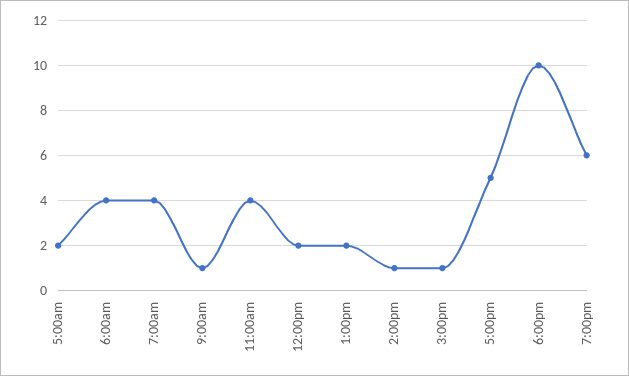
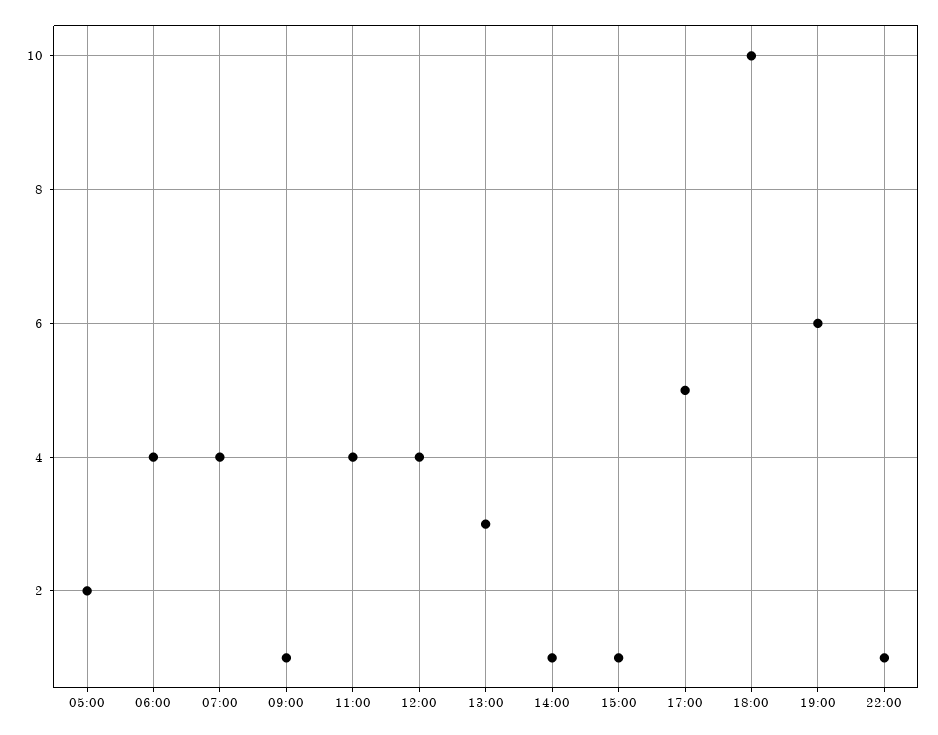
12:00pm: 2 -> 4
1:00pm: 2 -> 3
22:00: none -> 1

